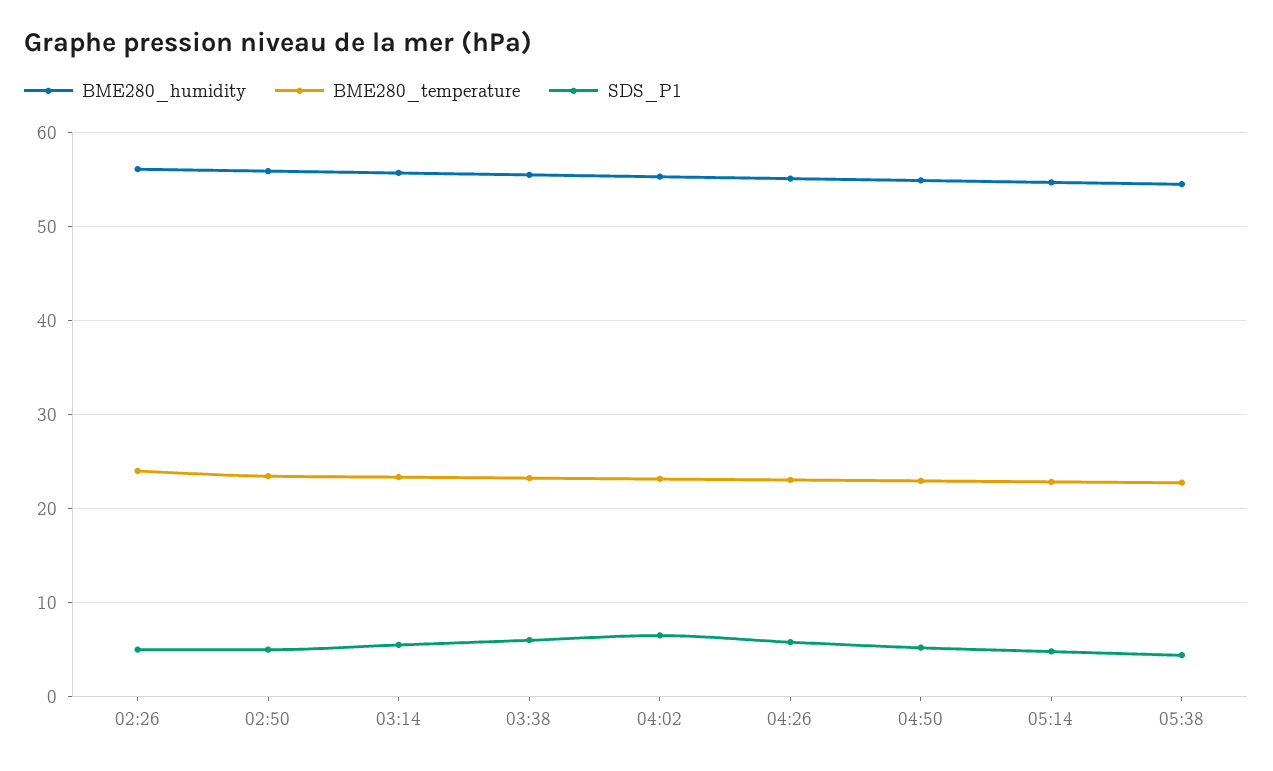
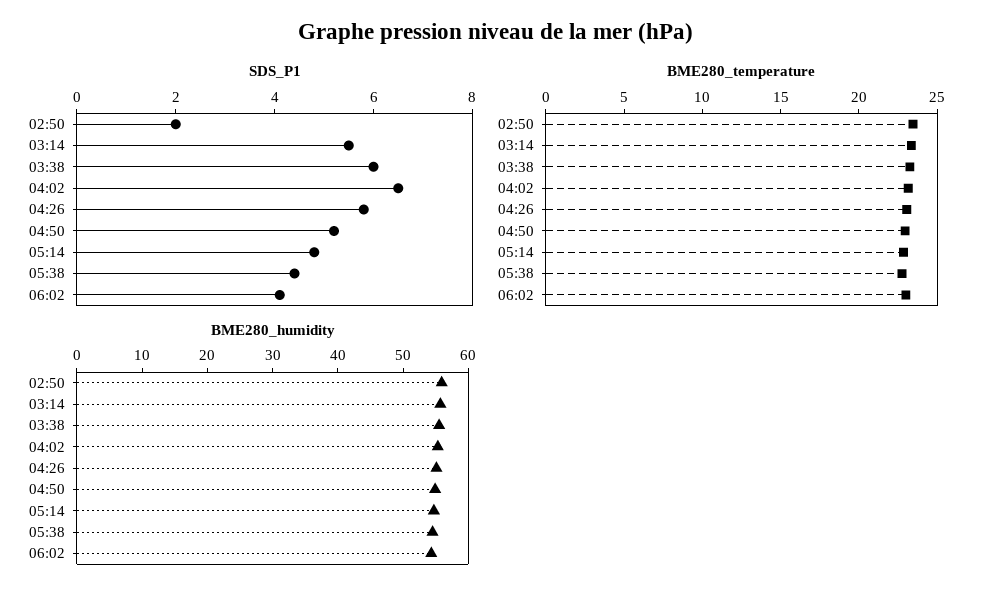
BME280_humidity, 02:26: 56 -> none
BME280_temperature, 02:26: 24 -> none
SDS_P1, 02:26: 5 -> none
SDS_P1, 02:50: 5 -> 2
SDS_P1, 06:02: none -> 4
BME280_temperature, 06:02: none -> 23
BME280_humidity, 06:02: none -> 54

